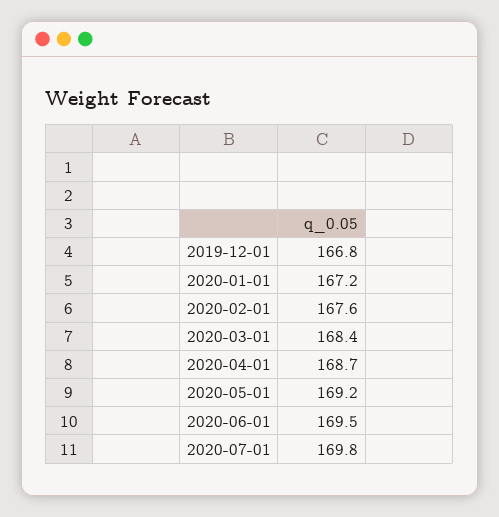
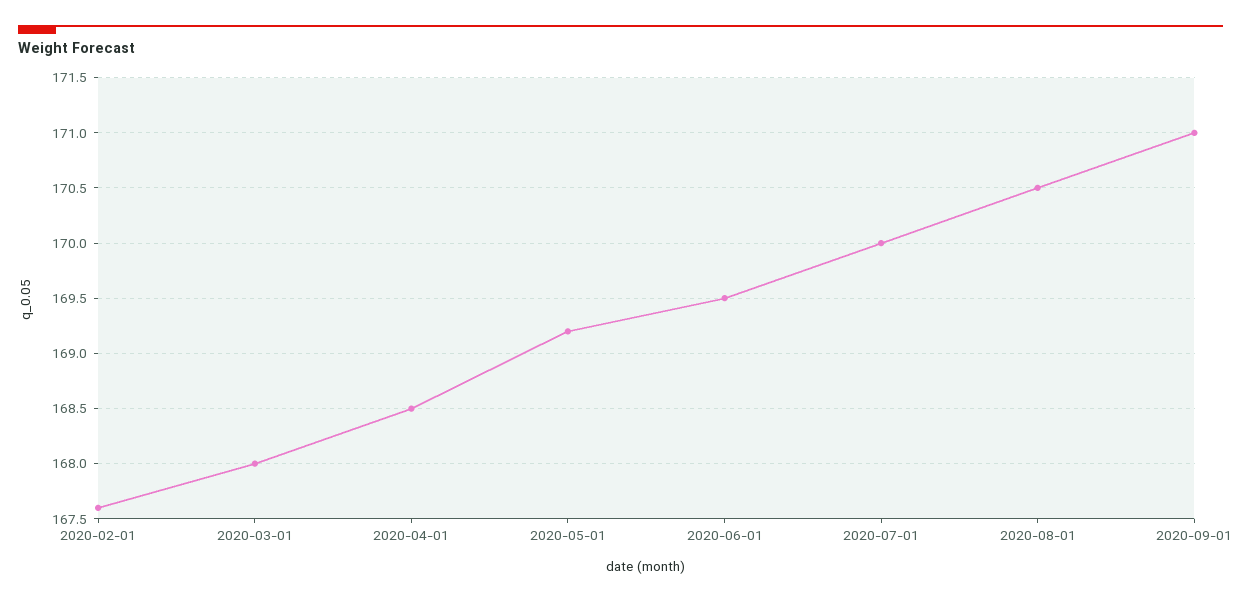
2019-12-01: 166.8 -> none
2020-01-01: 167.2 -> none
2020-03-01: 168.4 -> 168
2020-04-01: 168.7 -> 168.5
2020-07-01: 169.8 -> 170
2020-08-01: none -> 170.5
2020-09-01: none -> 171

